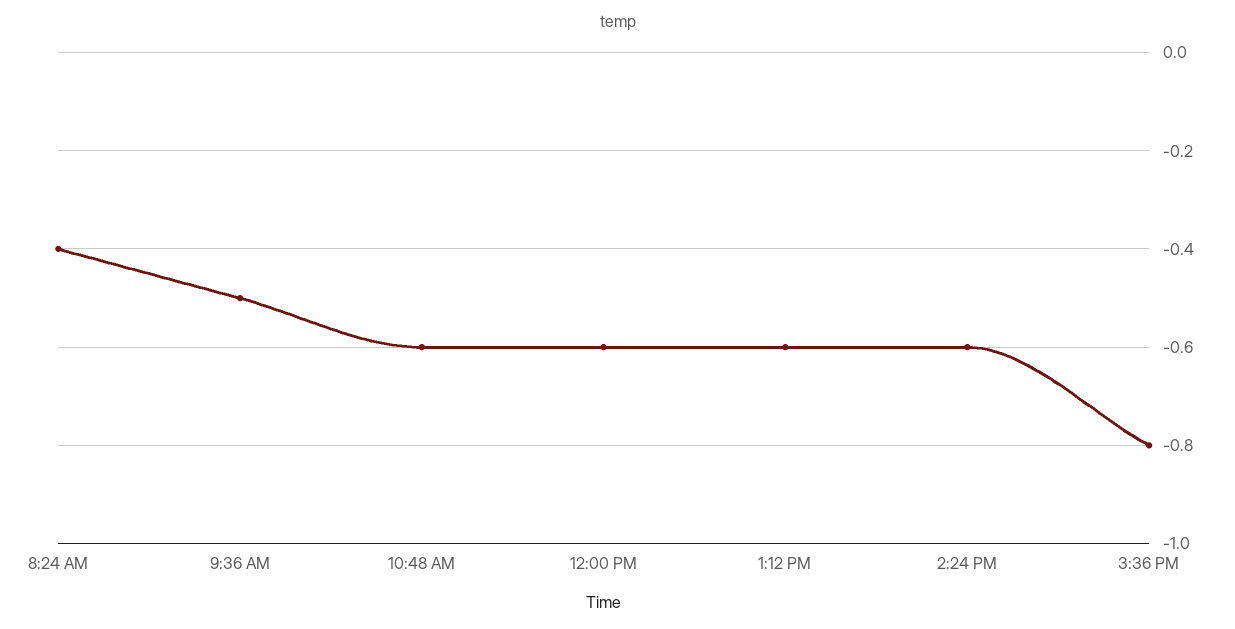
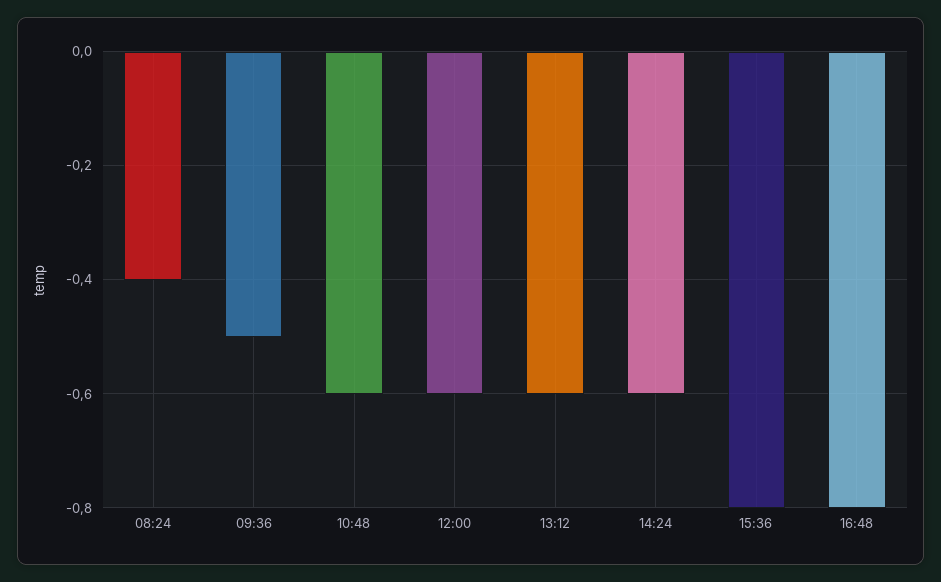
16:48: none -> -0.8

